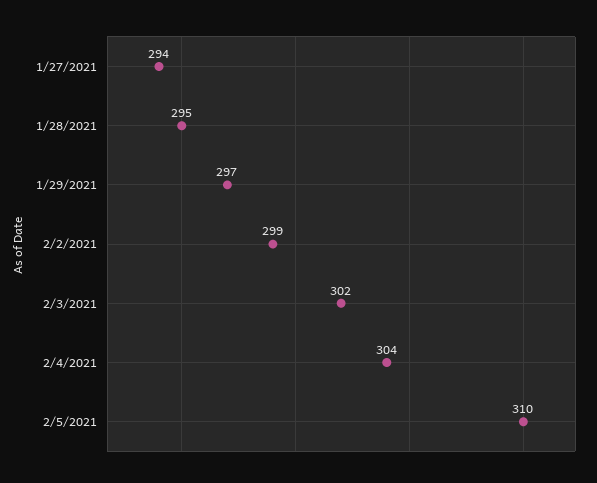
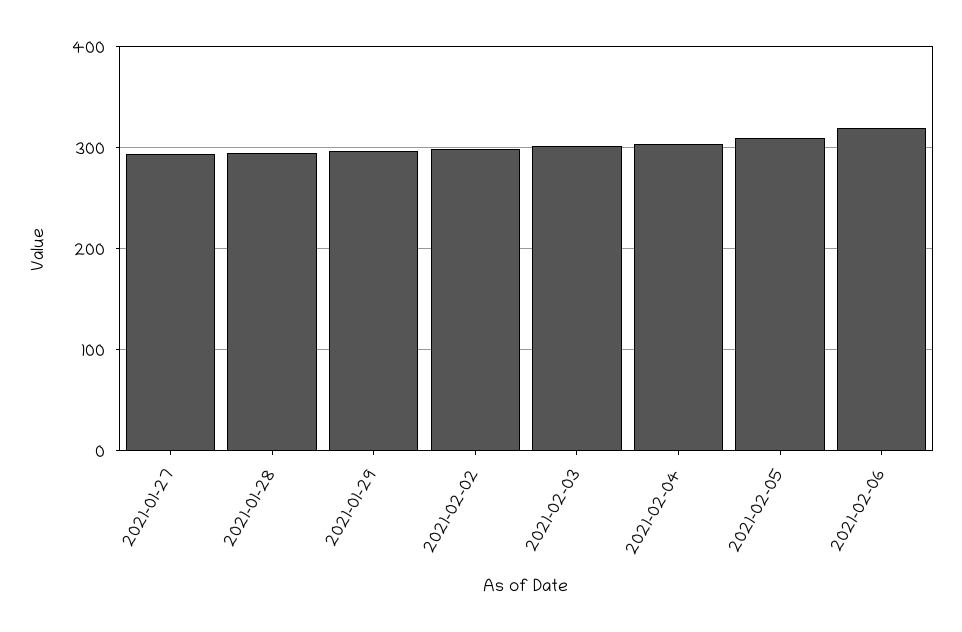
2021-02-06: none -> 320

